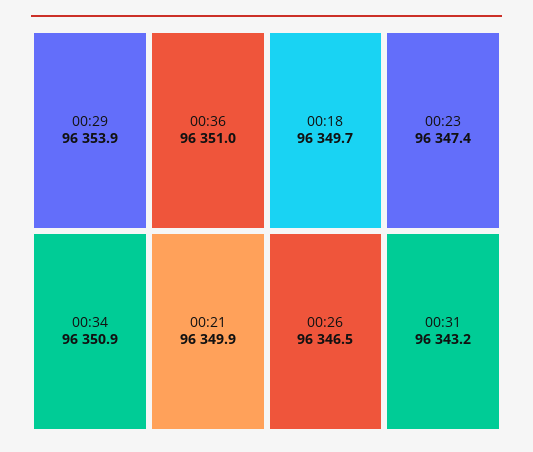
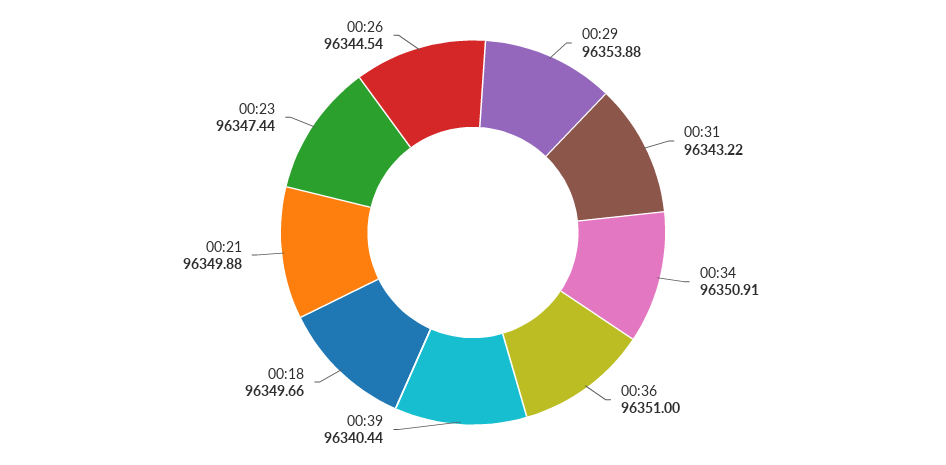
00:26: 96346.5 -> 96344.54
00:39: none -> 96340.44

